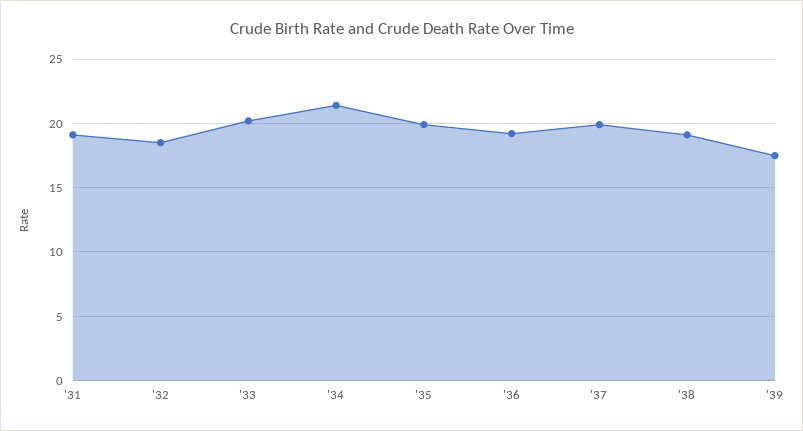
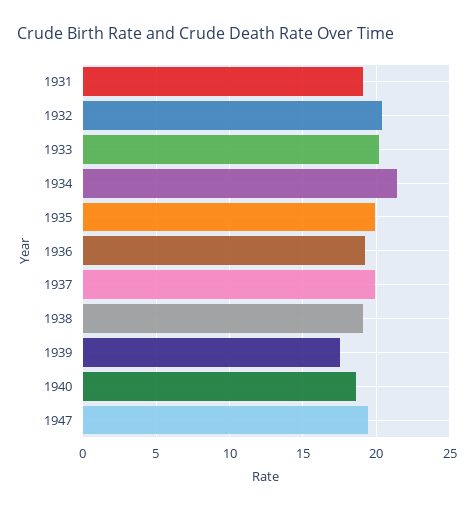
'32: 18.5 -> 20.5
1940: none -> 18.5
1947: none -> 19.5

